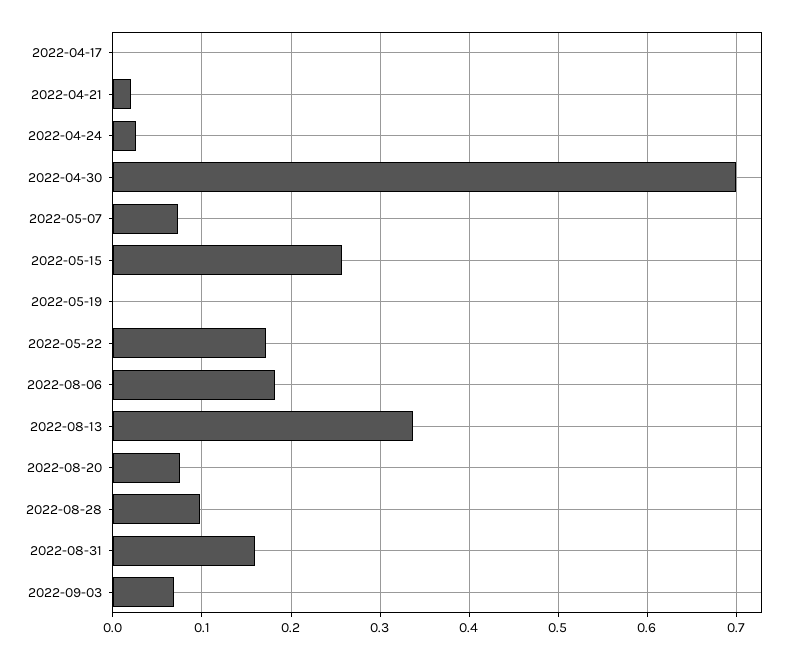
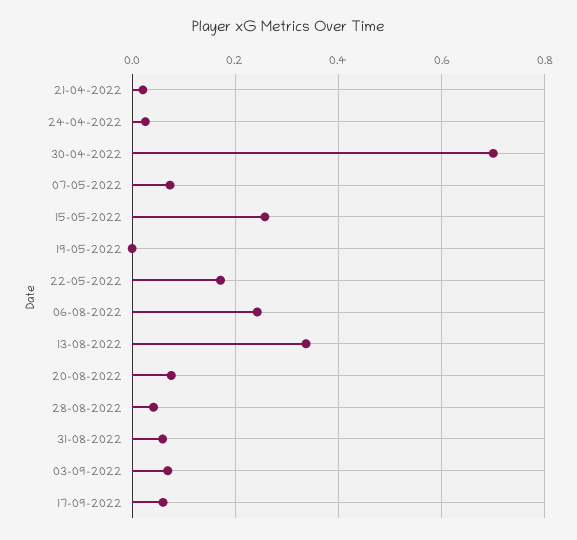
2022-04-17: 0 -> none
2022-08-06: 0.18 -> 0.24
2022-08-28: 0.1 -> 0.04
2022-08-31: 0.16 -> 0.06
17-09-2022: none -> 0.06

